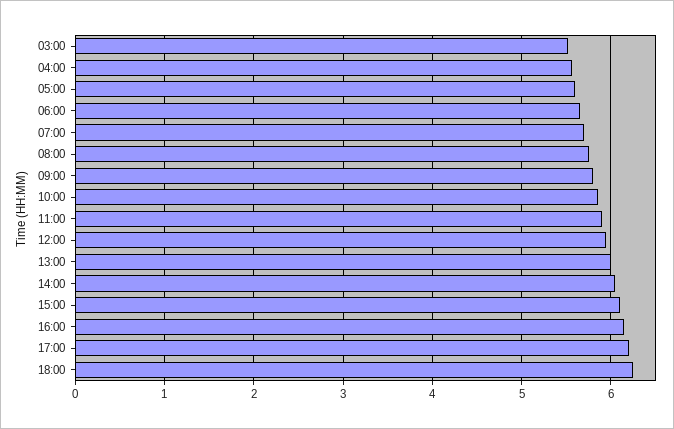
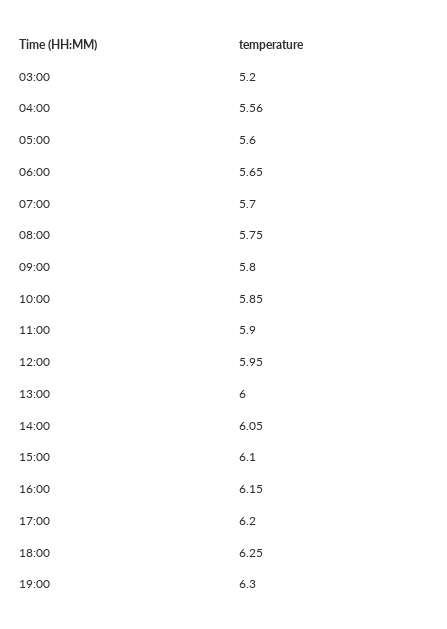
03:00: 5.5 -> 5.2
19:00: none -> 6.3

